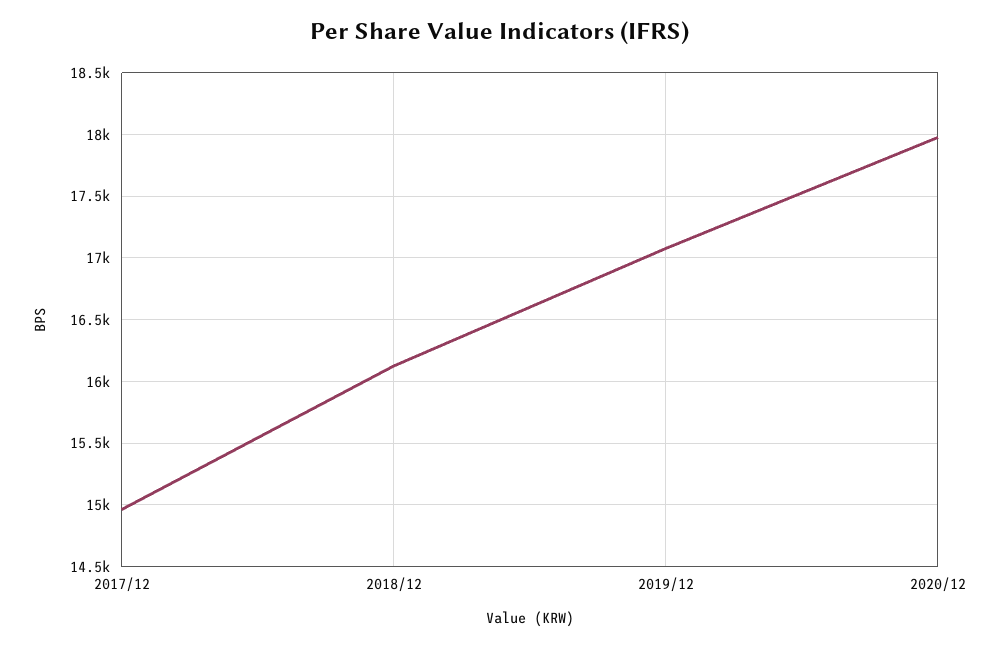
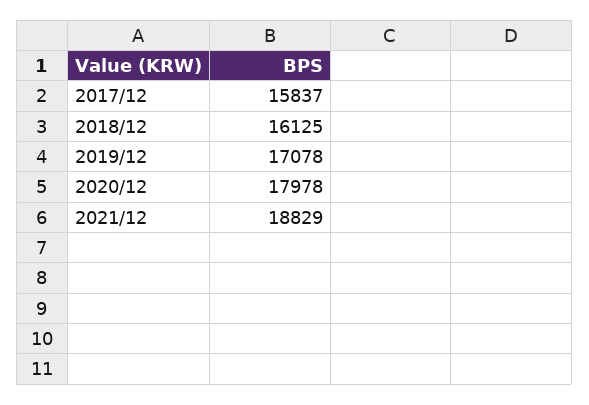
2017/12: 14950 -> 15837
2021/12: none -> 18829

